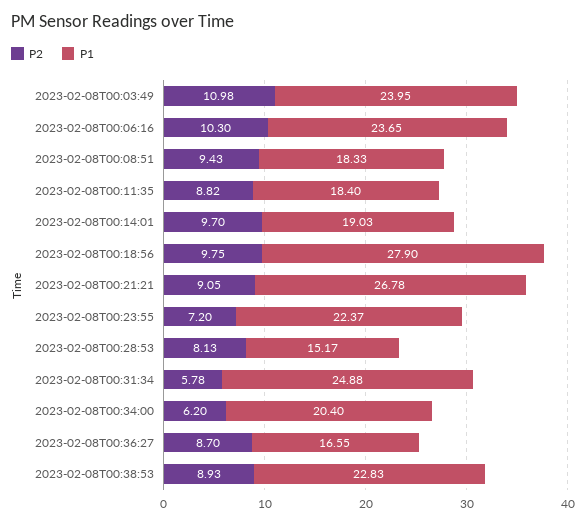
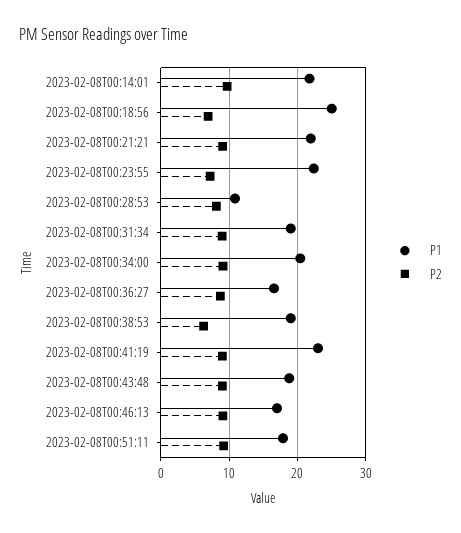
P2, 2023-02-08T00:03:49: 10.98 -> none
P1, 2023-02-08T00:03:49: 23.95 -> none
P2, 2023-02-08T00:06:16: 10.3 -> none
P1, 2023-02-08T00:06:16: 23.65 -> none
P2, 2023-02-08T00:08:51: 9.43 -> none
P1, 2023-02-08T00:08:51: 18.33 -> none
P2, 2023-02-08T00:11:35: 8.82 -> none
P1, 2023-02-08T00:11:35: 18.4 -> none
P1, 2023-02-08T00:14:01: 19.03 -> 22
P2, 2023-02-08T00:18:56: 9.75 -> 7
P1, 2023-02-08T00:18:56: 27.9 -> 25
P1, 2023-02-08T00:21:21: 26.78 -> 22
P1, 2023-02-08T00:28:53: 15.17 -> 11
P2, 2023-02-08T00:31:34: 5.78 -> 9
P1, 2023-02-08T00:31:34: 24.88 -> 19
P2, 2023-02-08T00:34:00: 6.2 -> 9
P2, 2023-02-08T00:38:53: 8.93 -> 6
P1, 2023-02-08T00:38:53: 22.83 -> 19
P1, 2023-02-08T00:41:19: none -> 23
P2, 2023-02-08T00:41:19: none -> 9
P1, 2023-02-08T00:43:48: none -> 19
P2, 2023-02-08T00:43:48: none -> 9
P1, 2023-02-08T00:46:13: none -> 17
P2, 2023-02-08T00:46:13: none -> 9
P1, 2023-02-08T00:51:11: none -> 18
P2, 2023-02-08T00:51:11: none -> 9

